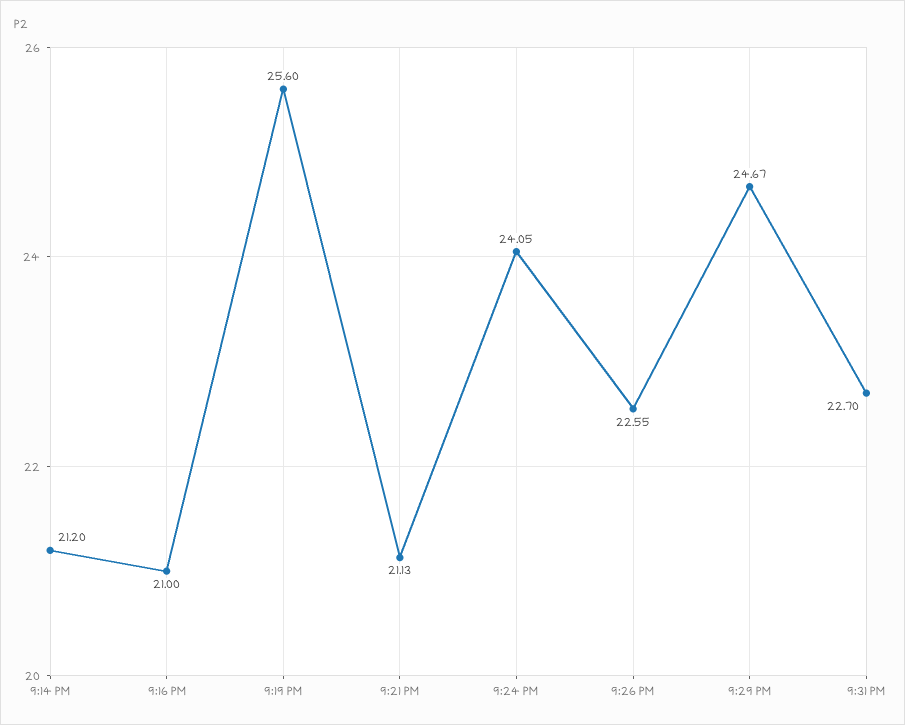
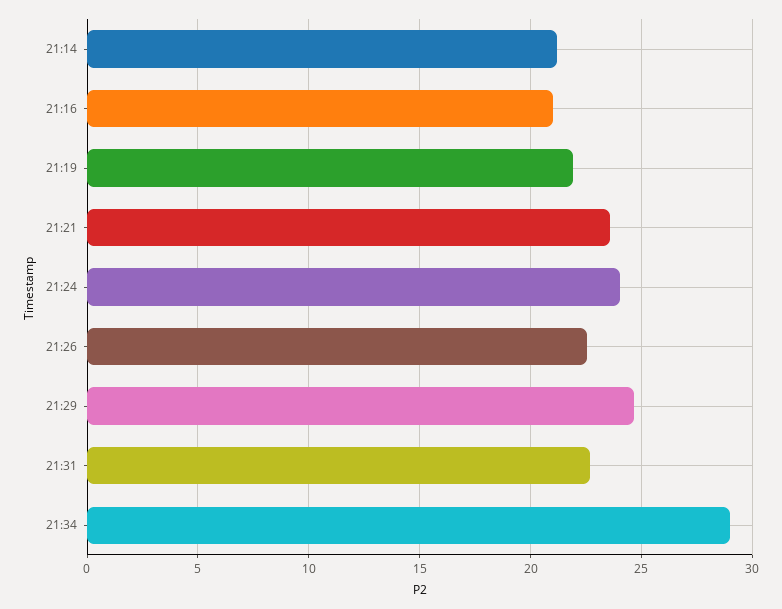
9:19 PM: 25.6 -> 22
9:21 PM: 21.13 -> 23.5
21:34: none -> 29

